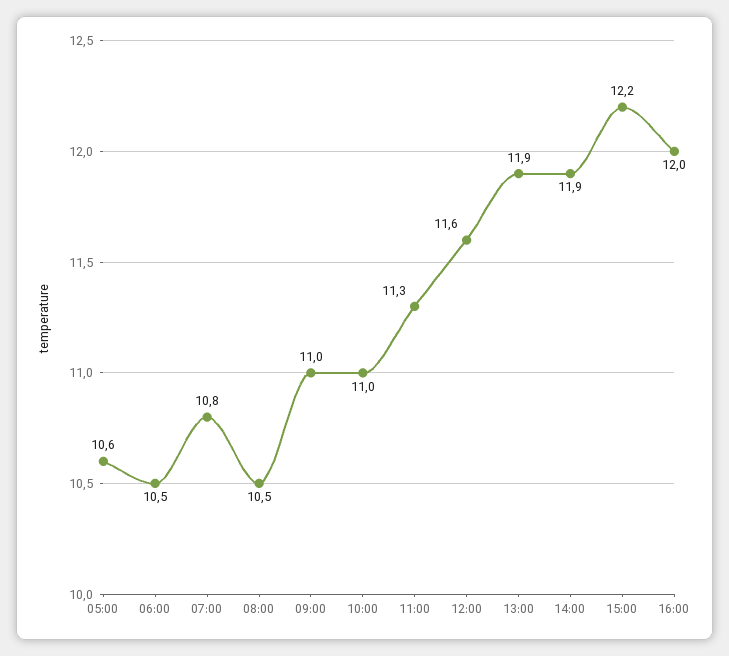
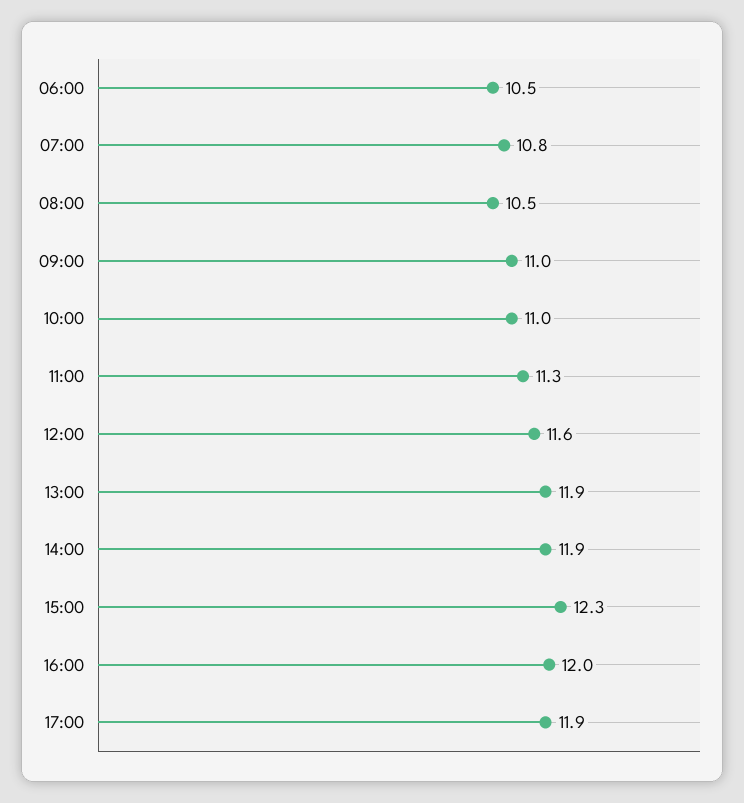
05:00: 10.6 -> none
15:00: 12.2 -> 12.3
17:00: none -> 11.9

